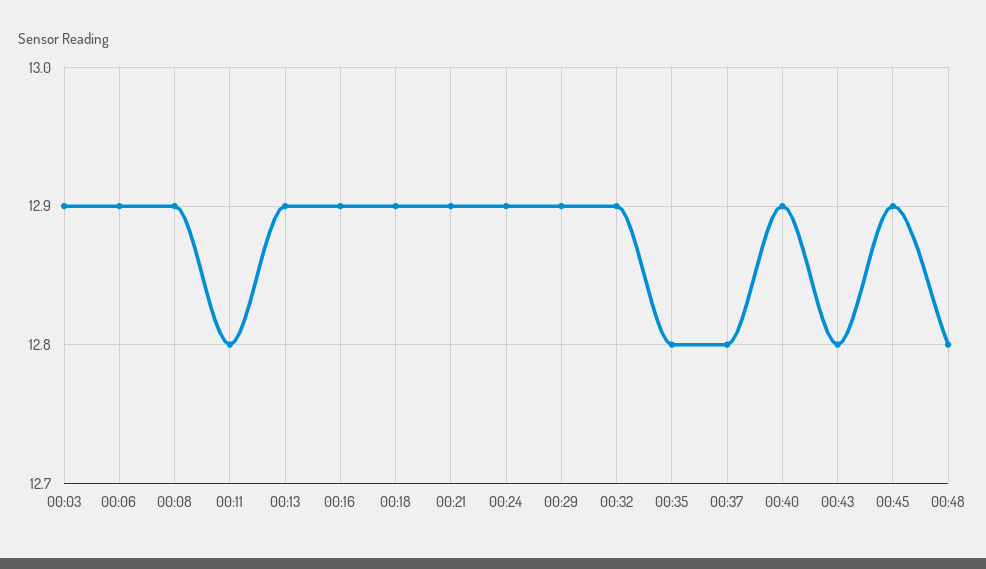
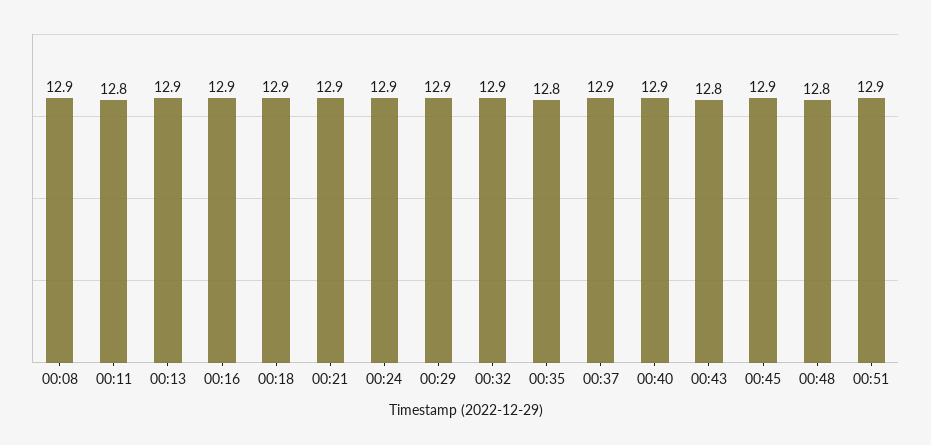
00:03: 12.9 -> none
00:06: 12.9 -> none
00:37: 12.8 -> 12.9
00:51: none -> 12.9

